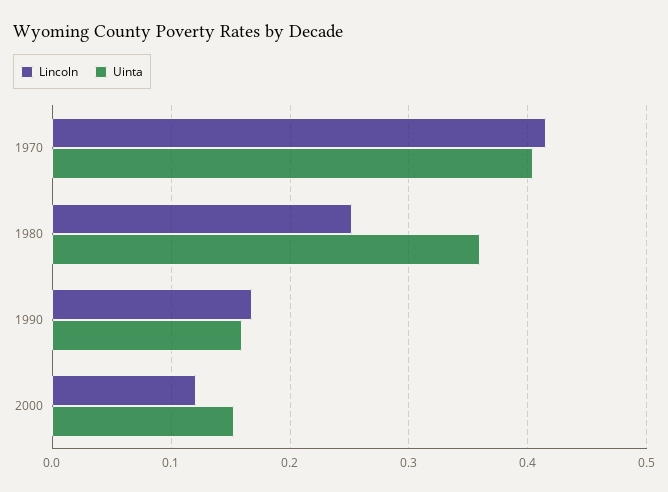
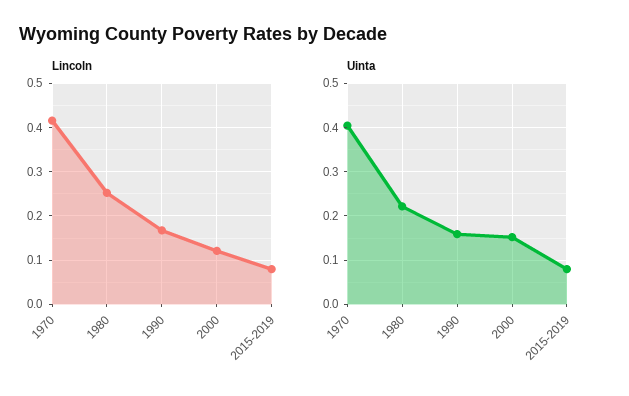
Uinta, 1980: 0.36 -> 0.22
Lincoln, 2015-2019: none -> 0.08
Uinta, 2015-2019: none -> 0.08

